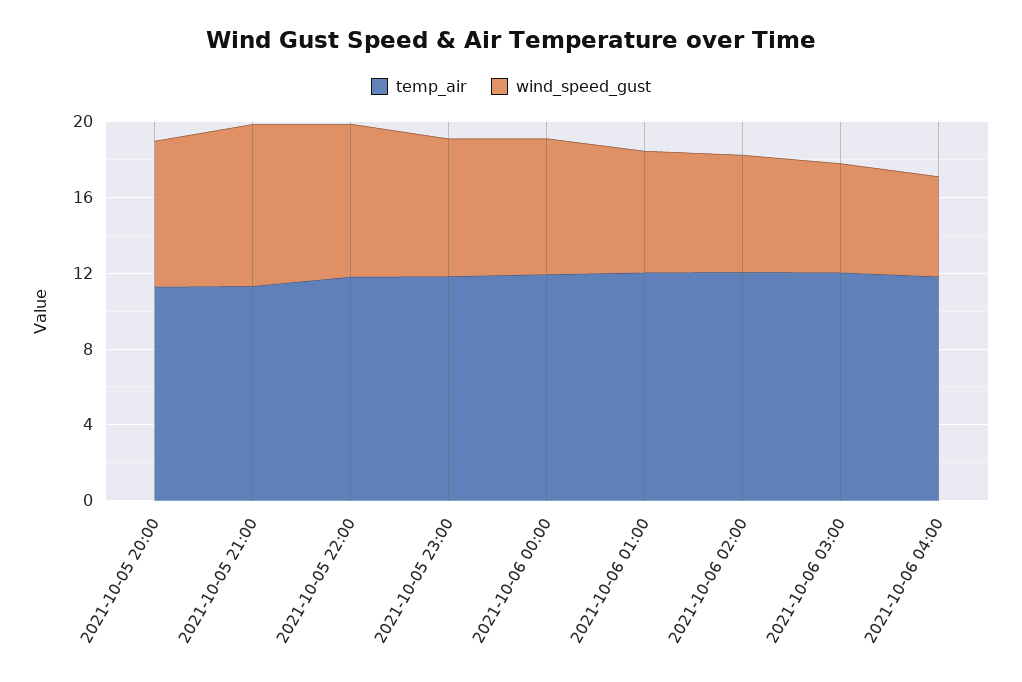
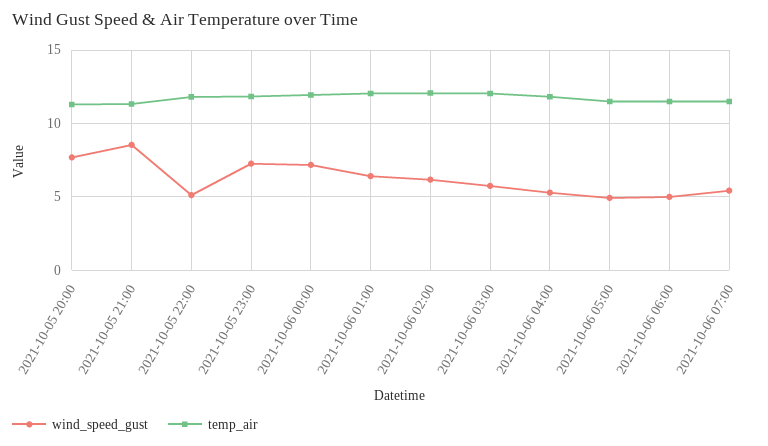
wind_speed_gust, 2021-10-05 22:00: 8 -> 5
wind_speed_gust, 2021-10-06 05:00: none -> 5
temp_air, 2021-10-06 05:00: none -> 11.5
wind_speed_gust, 2021-10-06 06:00: none -> 5
temp_air, 2021-10-06 06:00: none -> 11.5
wind_speed_gust, 2021-10-06 07:00: none -> 5.5
temp_air, 2021-10-06 07:00: none -> 11.5

